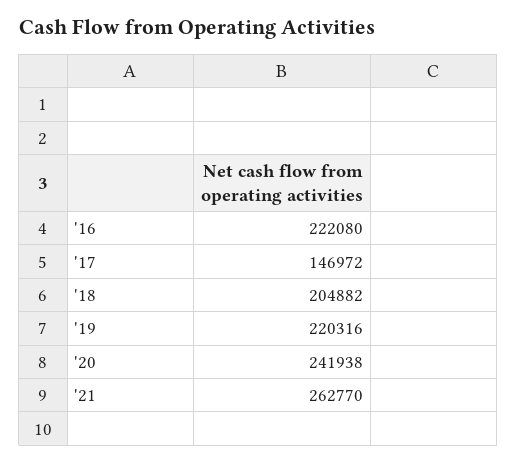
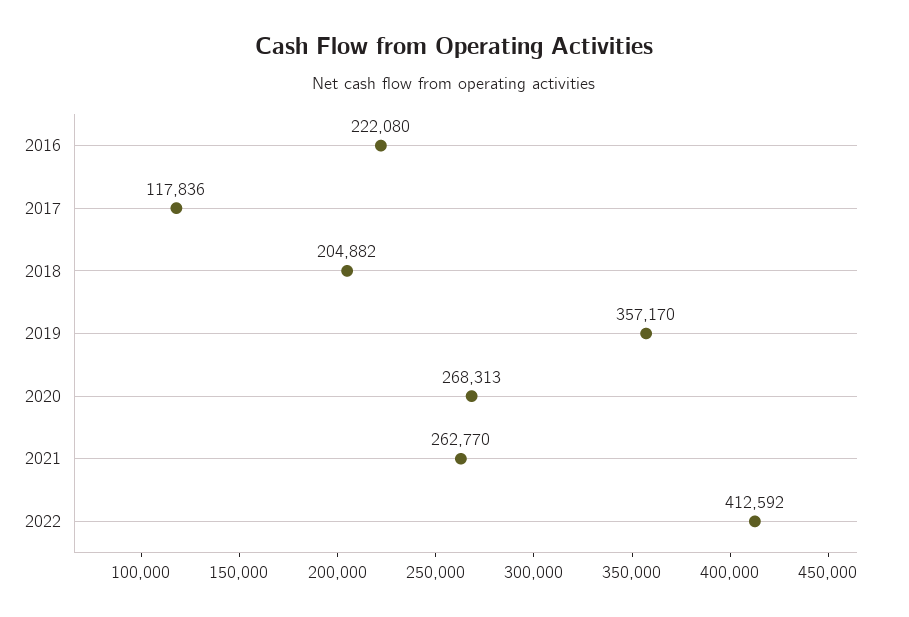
'17: 146972 -> 117836
'19: 220316 -> 357170
'20: 241938 -> 268313
2022: none -> 412592

